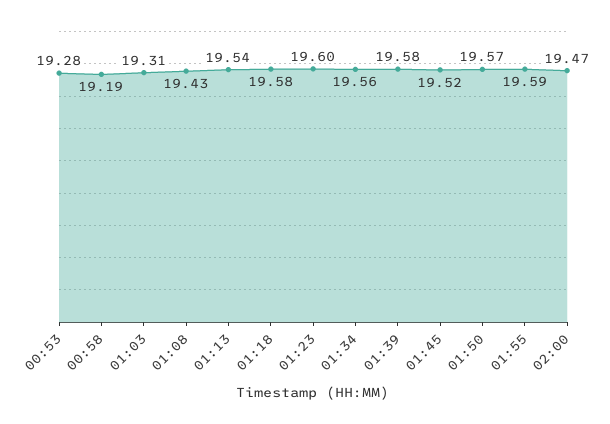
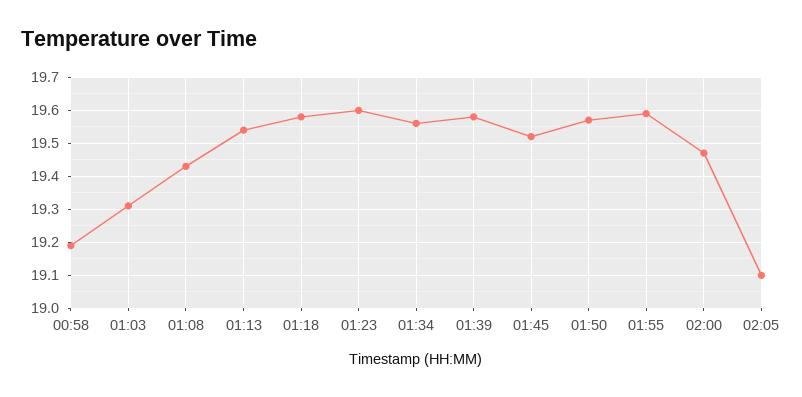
00:53: 19.28 -> none
02:05: none -> 19.1

